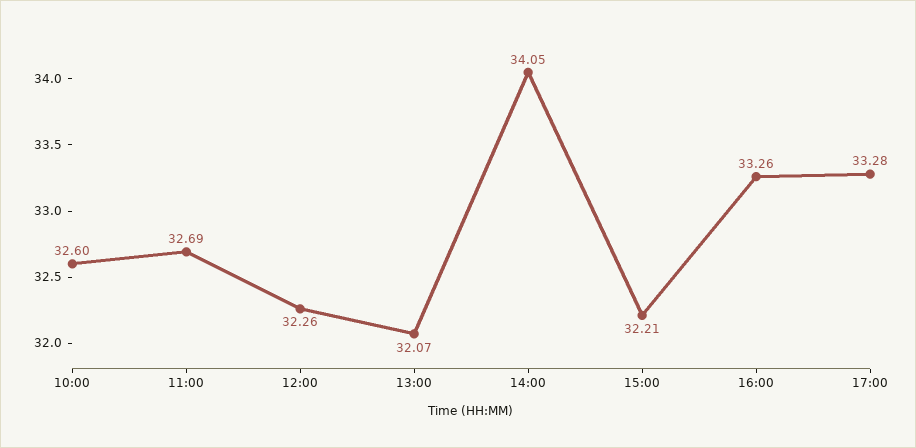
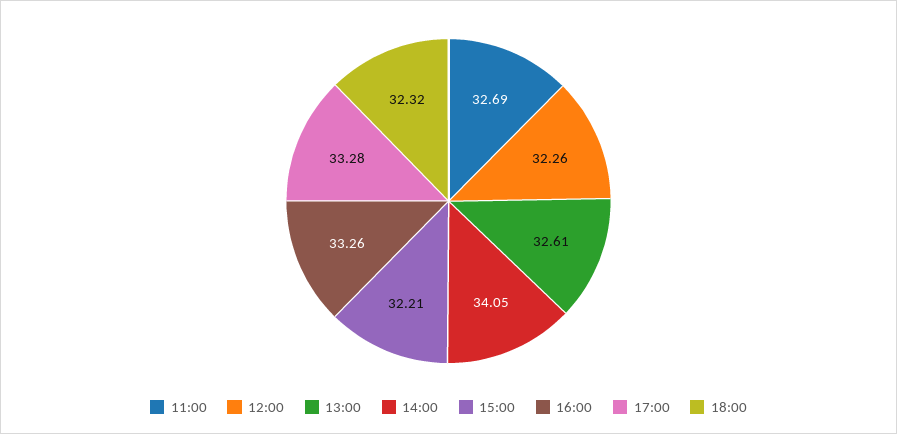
10:00: 32.6 -> none
13:00: 32.07 -> 32.61
18:00: none -> 32.32

